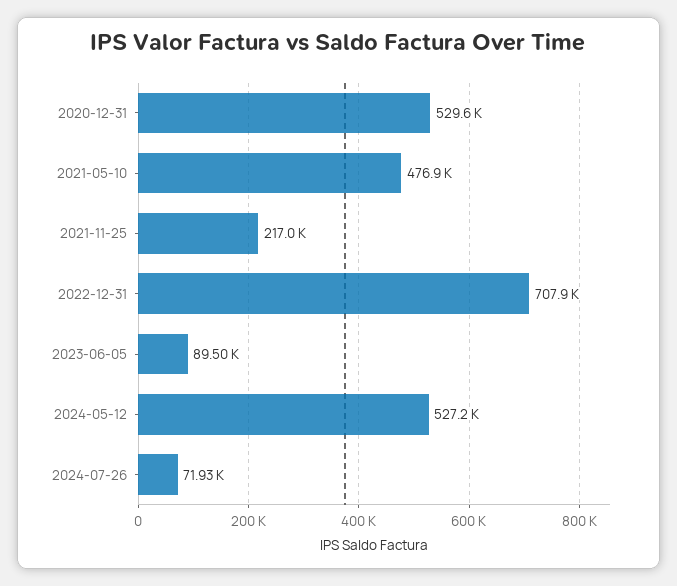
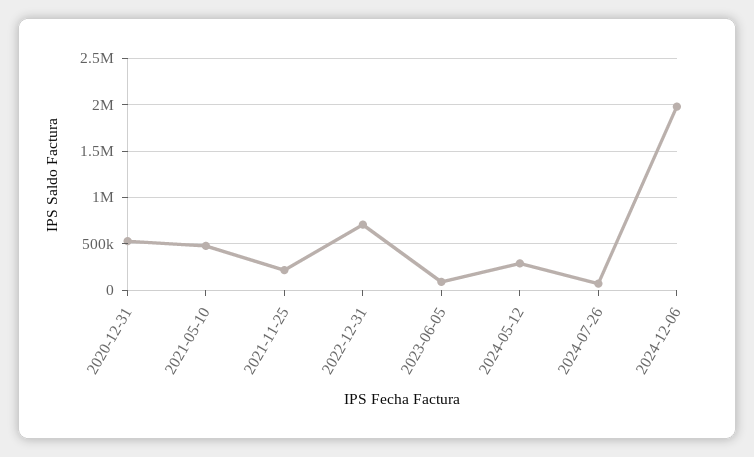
2024-05-12: 527200 -> 300000
2024-12-06: none -> 2000000

